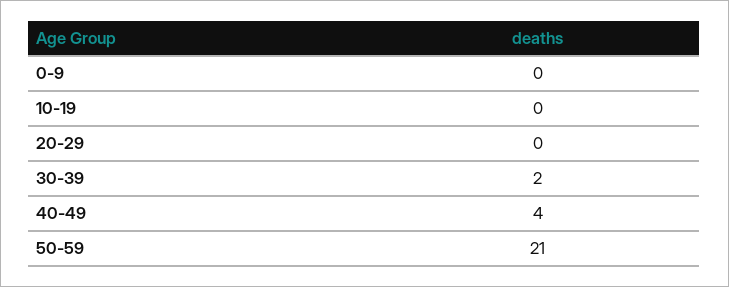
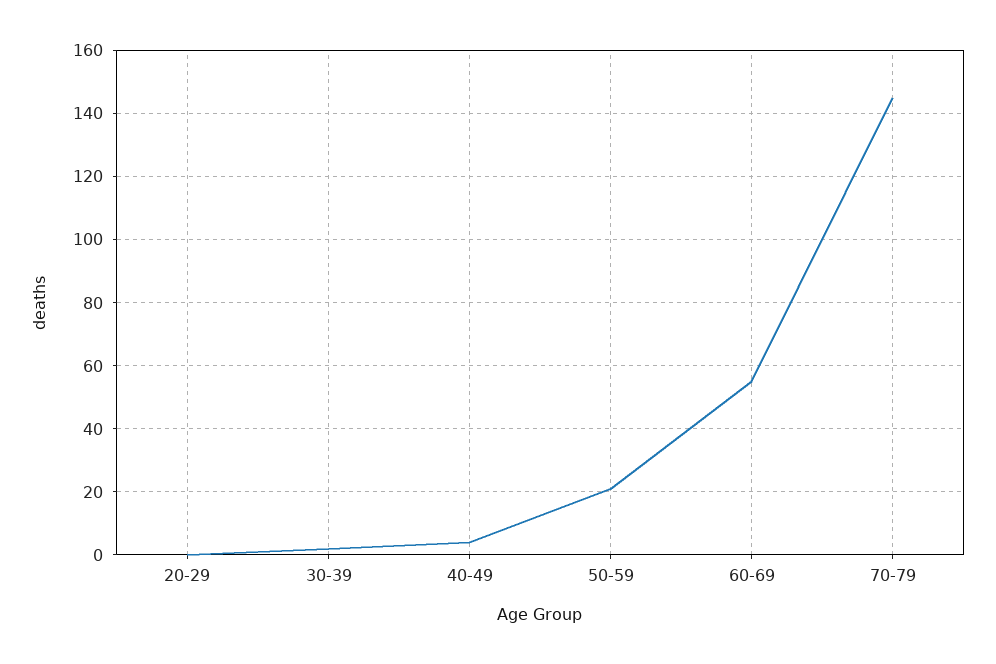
0-9: 0 -> none
10-19: 0 -> none
60-69: none -> 55
70-79: none -> 145

